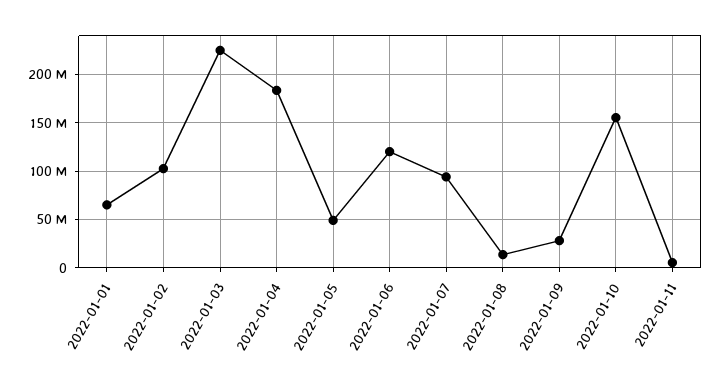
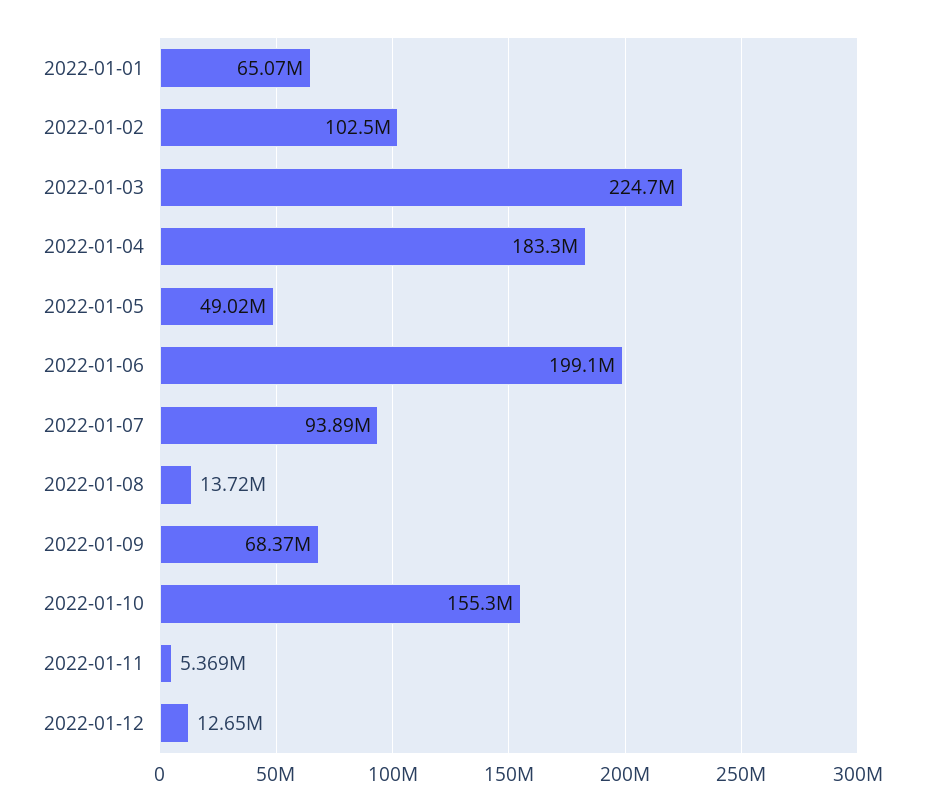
2022-01-06: 120000000 -> 199100000
2022-01-09: 30000000 -> 68370000
2022-01-12: none -> 12650000

